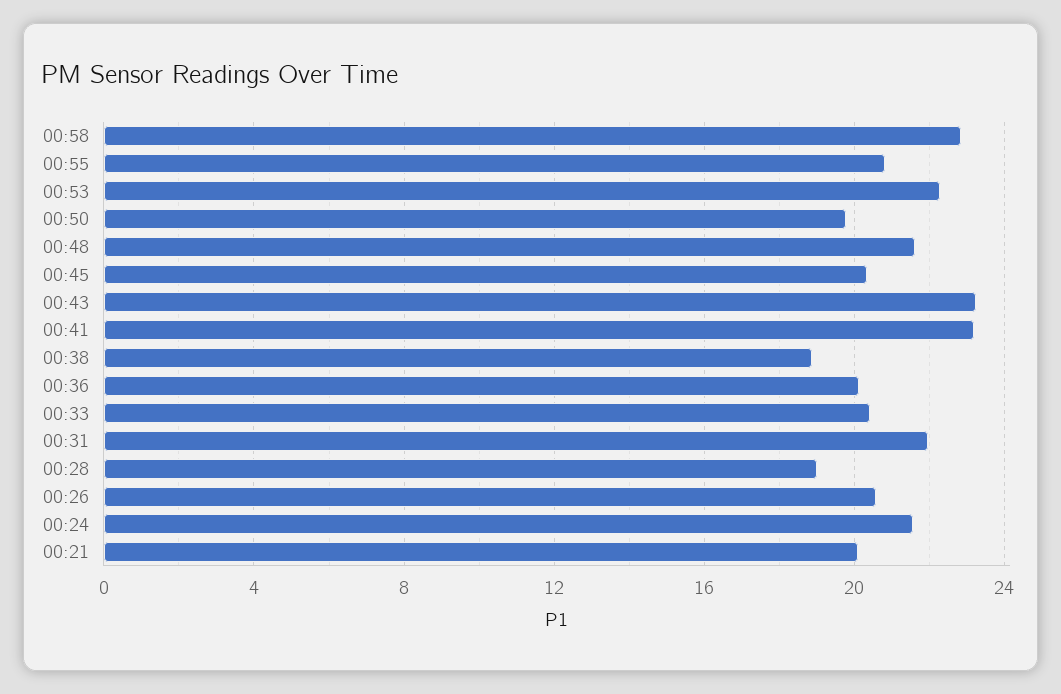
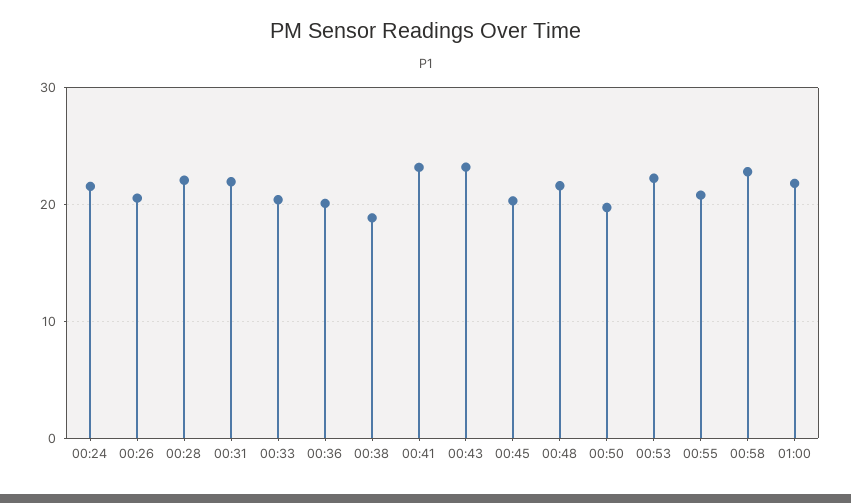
00:28: 19 -> 22
00:21: 20 -> none
01:00: none -> 22

